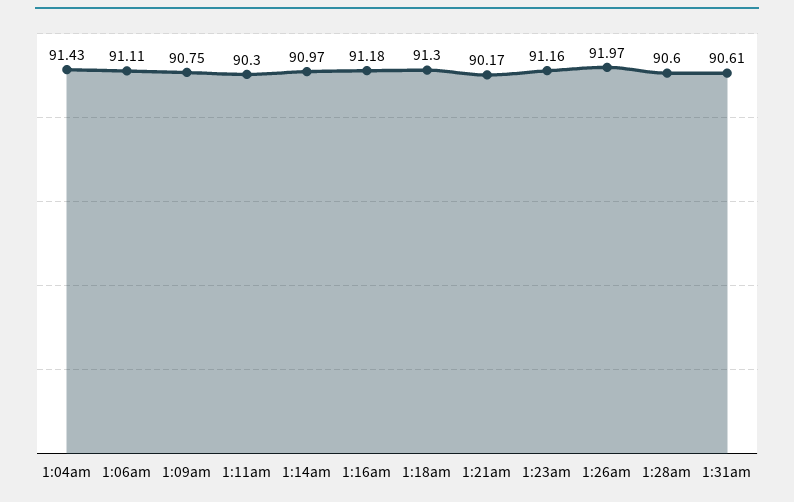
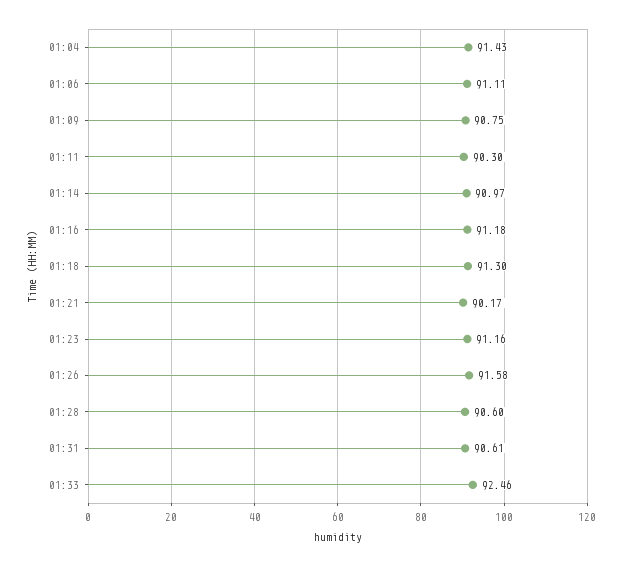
1:26am: 91.97 -> 91.58
01:33: none -> 92.46

